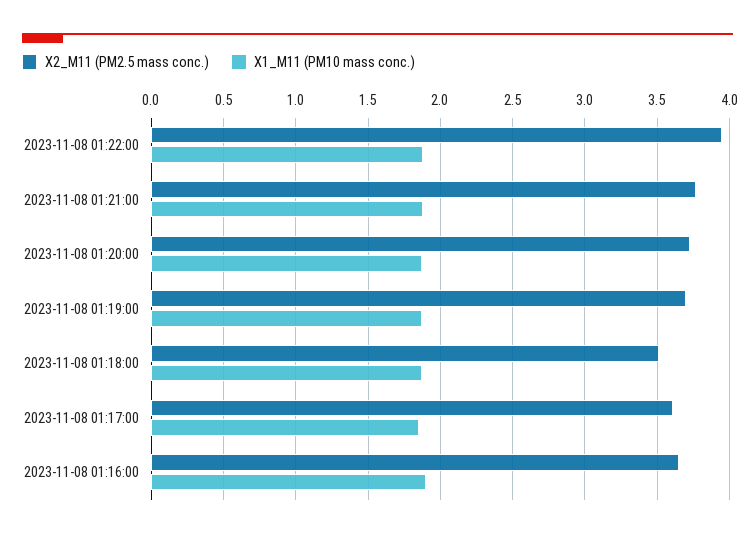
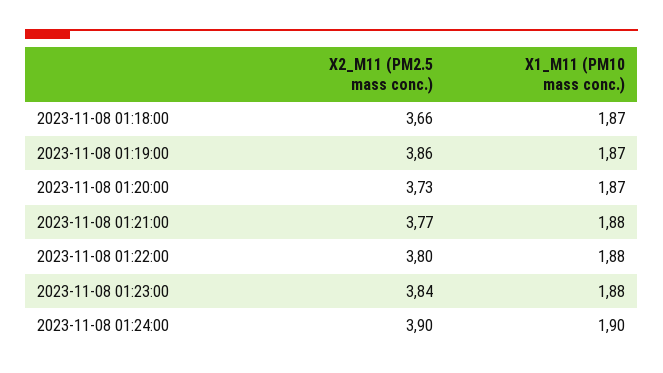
X2_M11 (PM2.5 mass conc.), 2023-11-08 01:22:00: 3.95 -> 3.8
X2_M11 (PM2.5 mass conc.), 2023-11-08 01:19:00: 3.7 -> 3.86
X2_M11 (PM2.5 mass conc.), 2023-11-08 01:18:00: 3.5 -> 3.66
X2_M11 (PM2.5 mass conc.), 2023-11-08 01:17:00: 3.6 -> none
X1_M11 (PM10 mass conc.), 2023-11-08 01:17:00: 1.85 -> none
X2_M11 (PM2.5 mass conc.), 2023-11-08 01:16:00: 3.65 -> none
X1_M11 (PM10 mass conc.), 2023-11-08 01:16:00: 1.9 -> none
X2_M11 (PM2.5 mass conc.), 2023-11-08 01:23:00: none -> 3.84
X1_M11 (PM10 mass conc.), 2023-11-08 01:23:00: none -> 1.88
X2_M11 (PM2.5 mass conc.), 2023-11-08 01:24:00: none -> 3.9
X1_M11 (PM10 mass conc.), 2023-11-08 01:24:00: none -> 1.9

